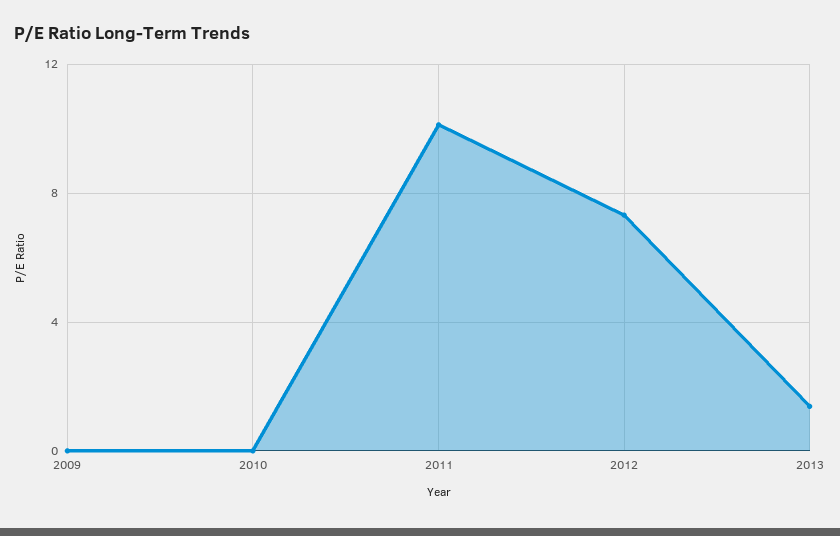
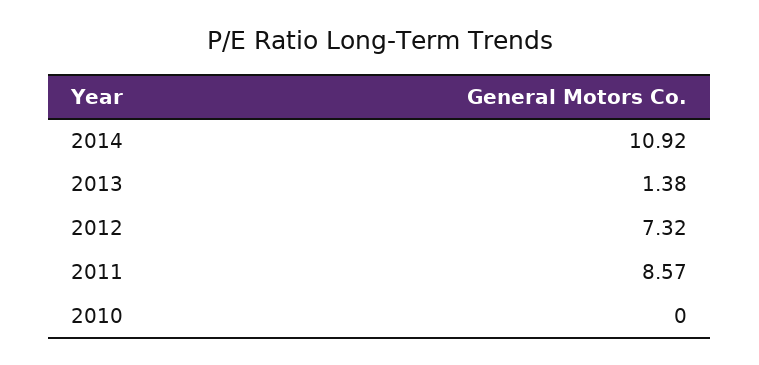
2009: 0 -> none
2011: 10 -> 8.57
2014: none -> 10.92

